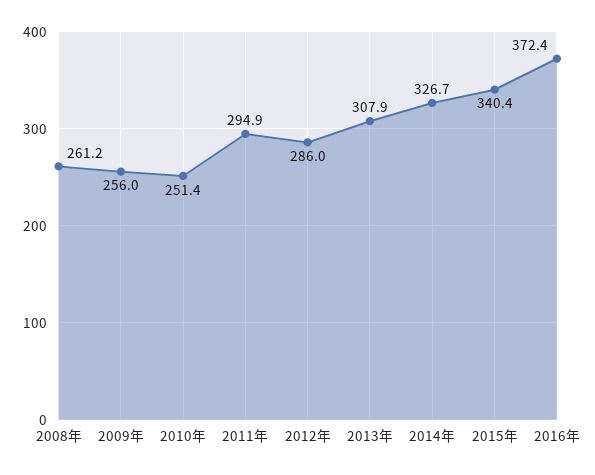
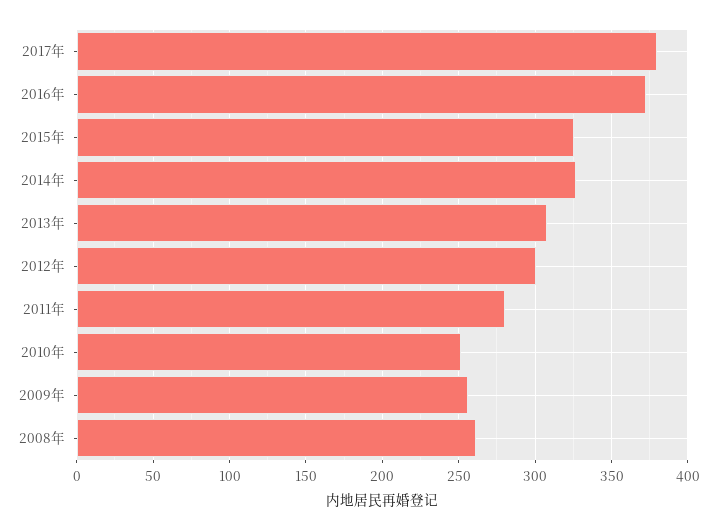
2011年: 294.9 -> 280
2012年: 286 -> 300
2015年: 340.4 -> 325
2017年: none -> 380

